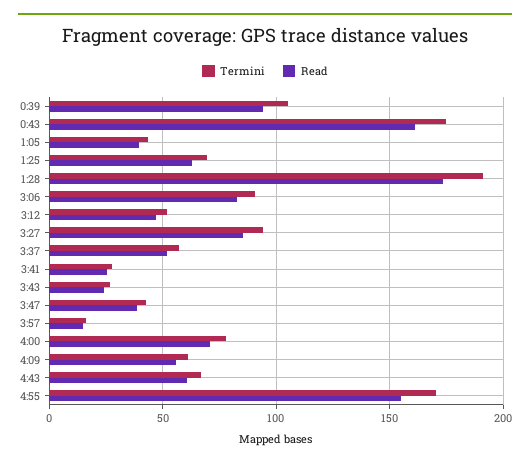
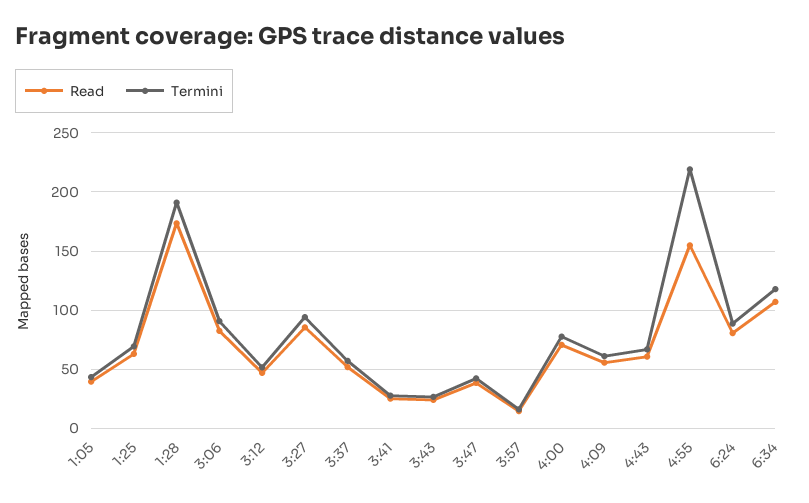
Termini, 0:39: 105 -> none
Read, 0:39: 95 -> none
Termini, 0:43: 175 -> none
Read, 0:43: 160 -> none
Termini, 4:55: 170 -> 220
Read, 6:24: none -> 80
Termini, 6:24: none -> 90
Read, 6:34: none -> 110
Termini, 6:34: none -> 120

